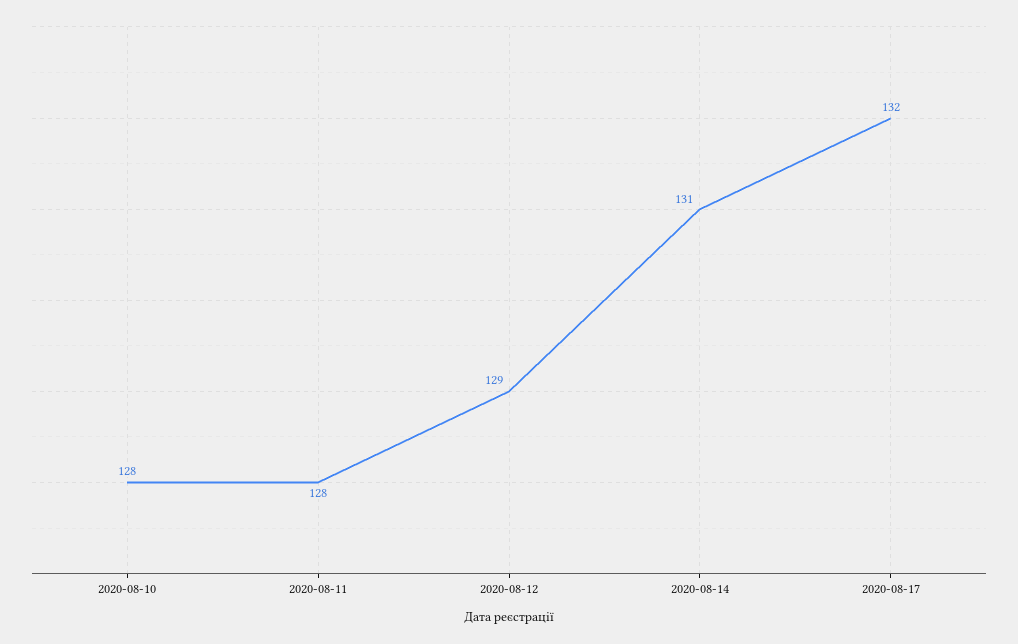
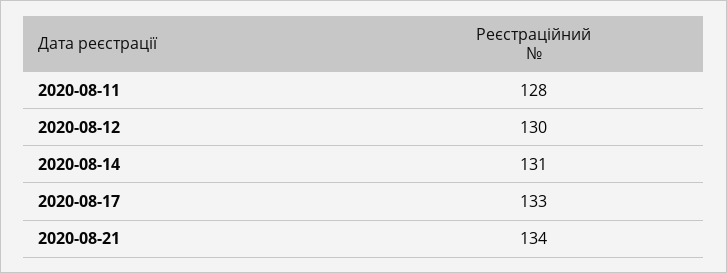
2020-08-10: 128 -> none
2020-08-12: 129 -> 130
2020-08-17: 132 -> 133
2020-08-21: none -> 134

